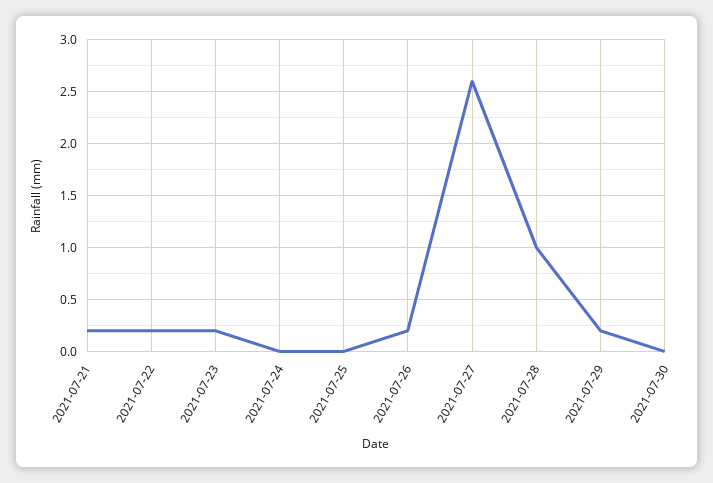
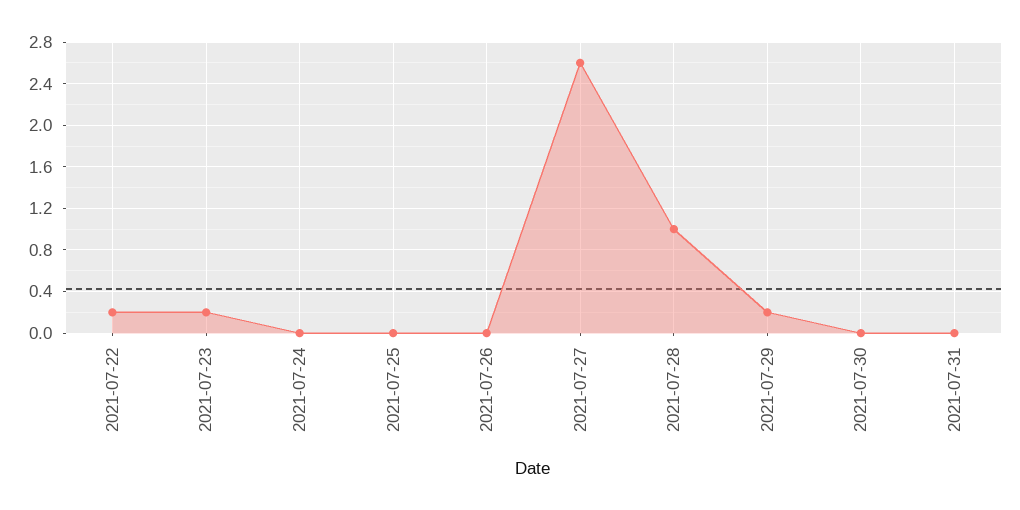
2021-07-21: 0.2 -> none
2021-07-26: 0.2 -> 0
2021-07-31: none -> 0

